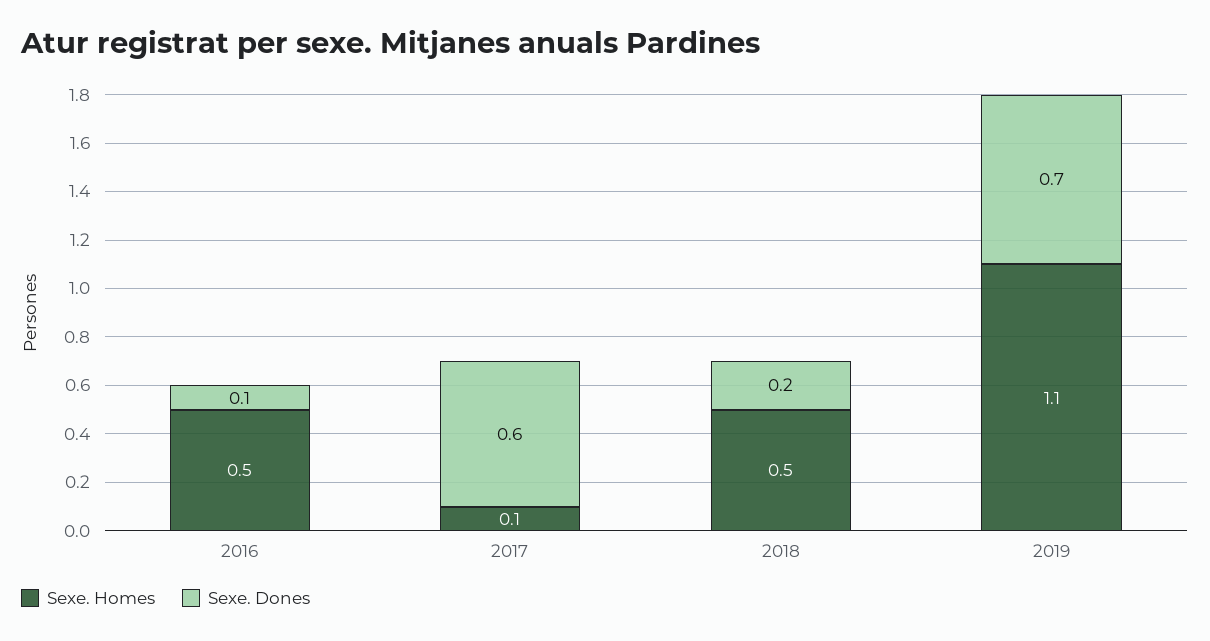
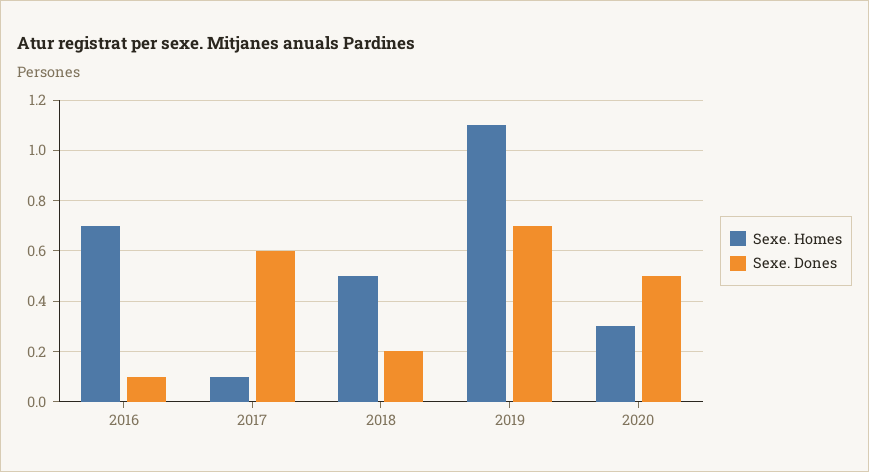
Sexe. Homes, 2016: 0.5 -> 0.7
Sexe. Homes, 2020: none -> 0.3
Sexe. Dones, 2020: none -> 0.5

